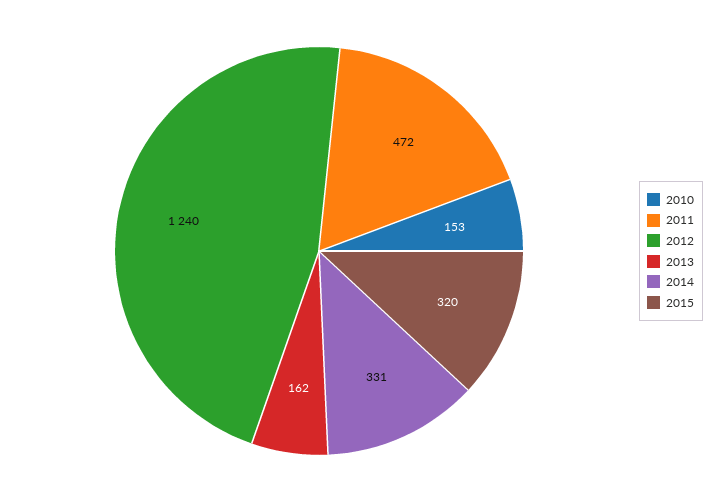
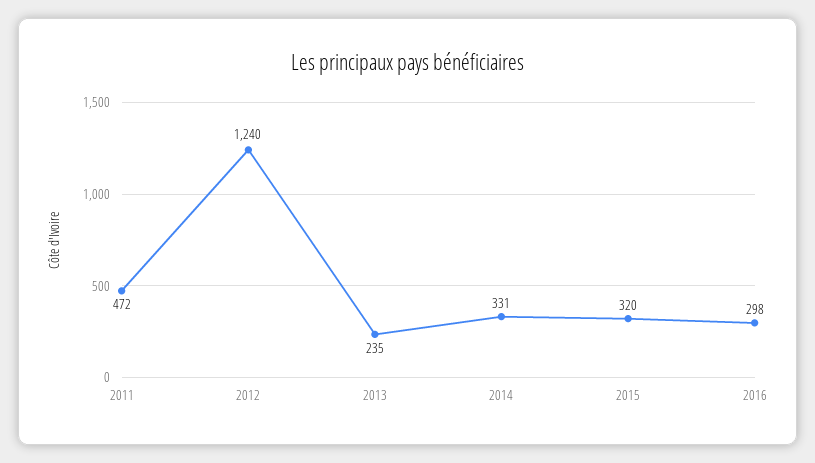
2010: 153 -> none
2013: 162 -> 235
2016: none -> 298

